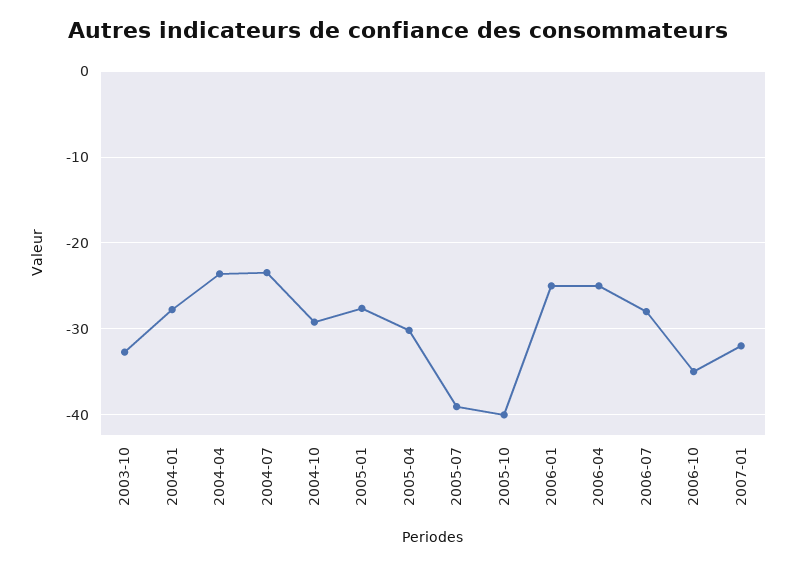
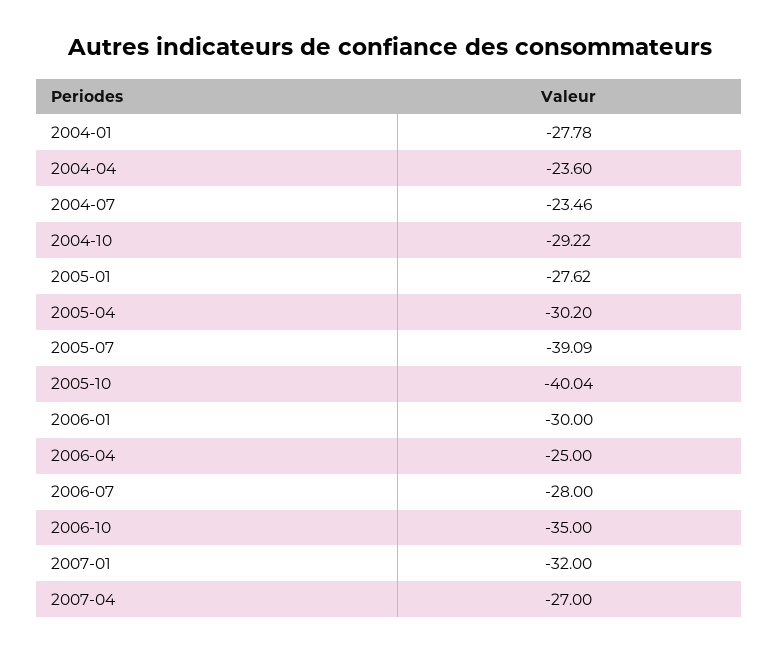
2003-10: -33 -> none
2006-01: -25 -> -30
2007-04: none -> -27

